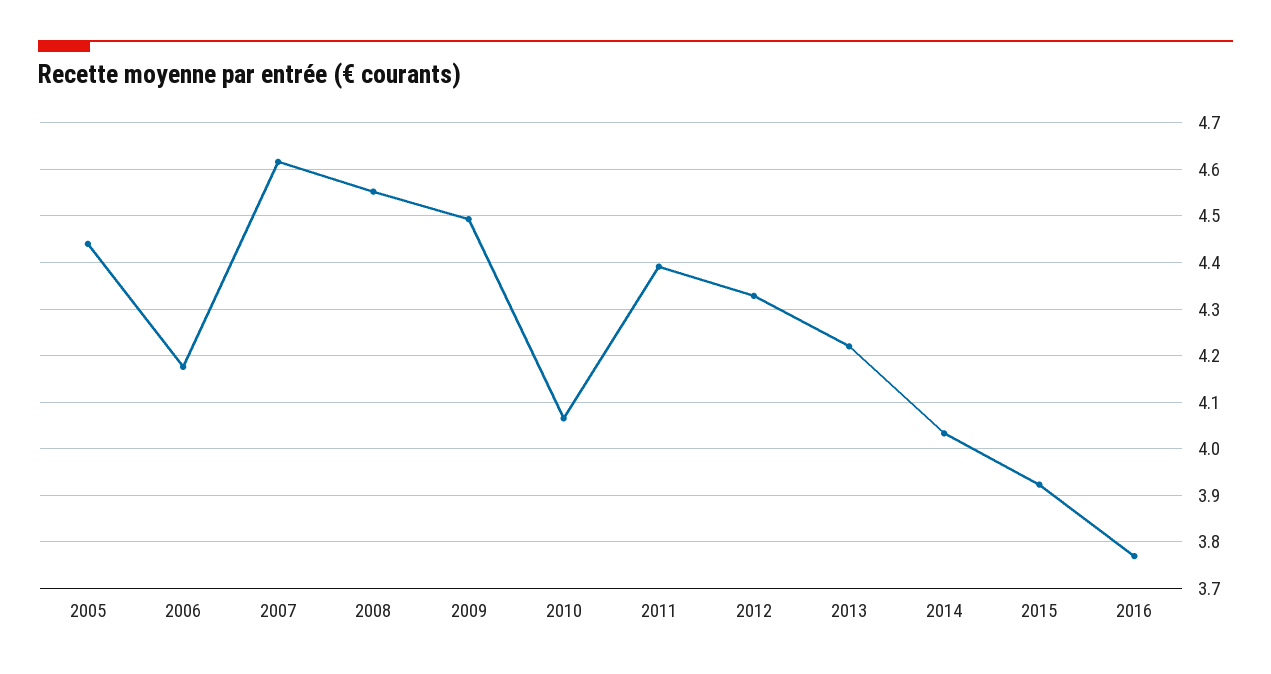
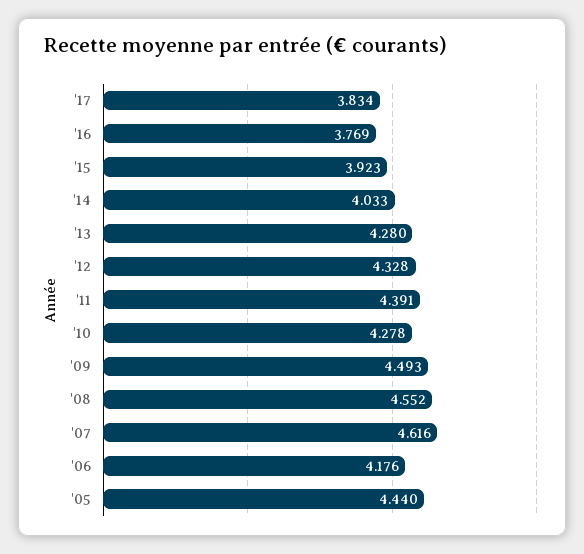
2010: 4.06 -> 4.278
2013: 4.22 -> 4.28
'17: none -> 3.834

